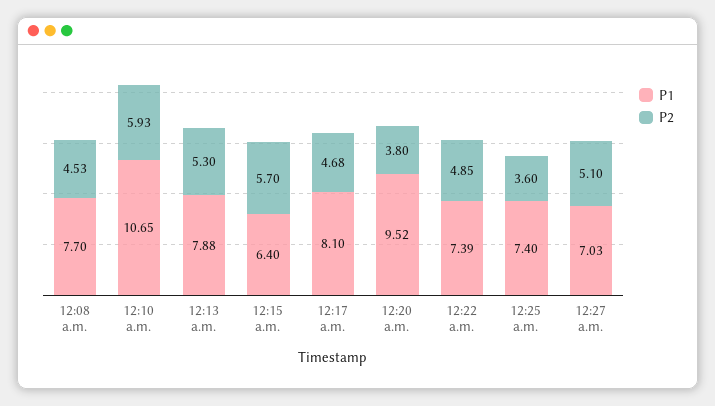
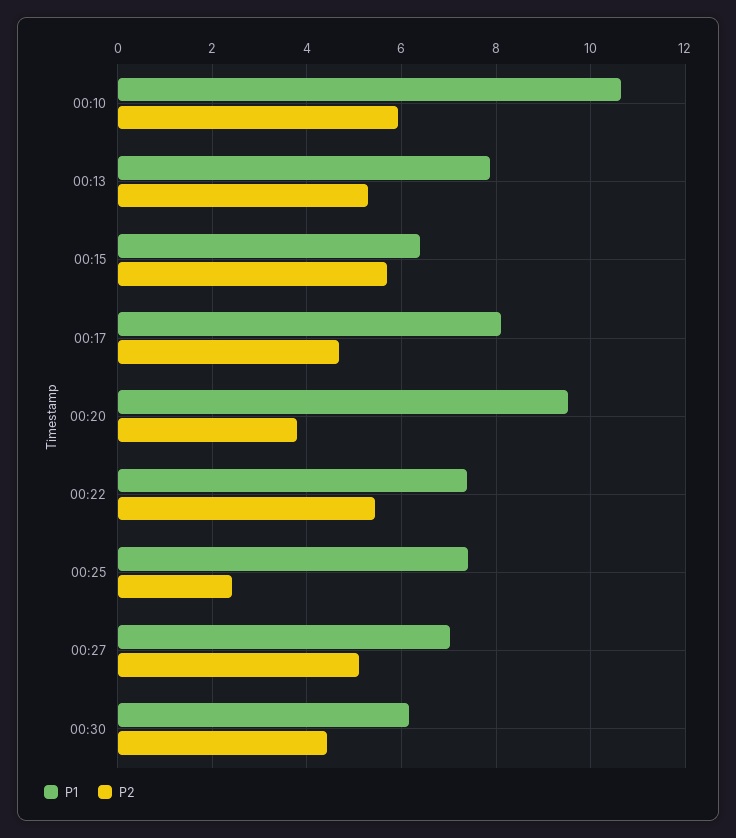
P1, 12:08 a.m.: 7.7 -> none
P2, 12:08 a.m.: 4.53 -> none
P2, 12:22 a.m.: 4.85 -> 5.4
P2, 12:25 a.m.: 3.6 -> 2.4
P1, 00:30: none -> 6.2
P2, 00:30: none -> 4.4

